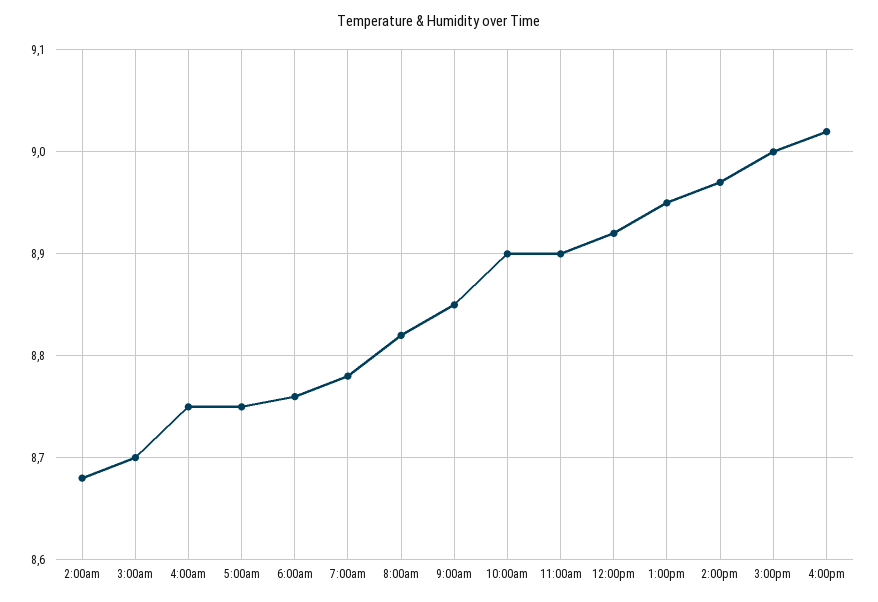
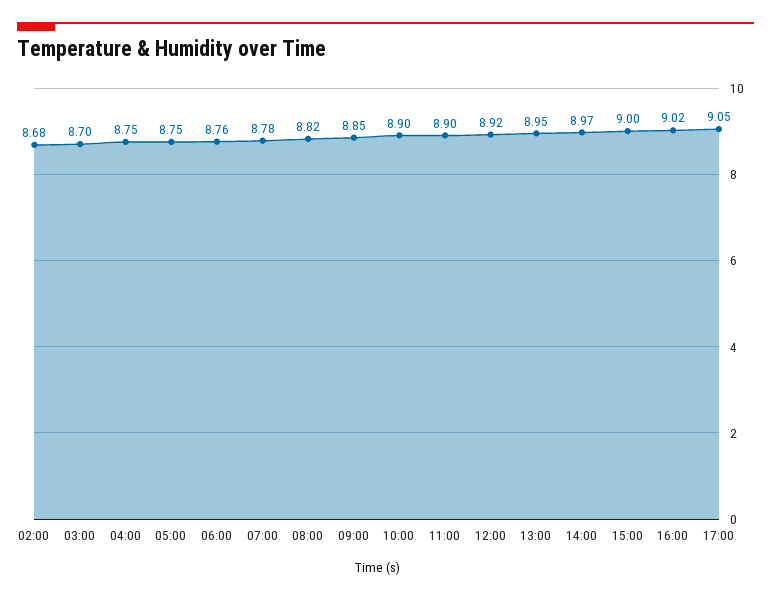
17:00: none -> 9.05

